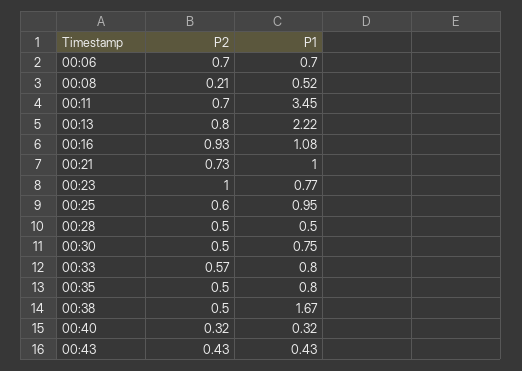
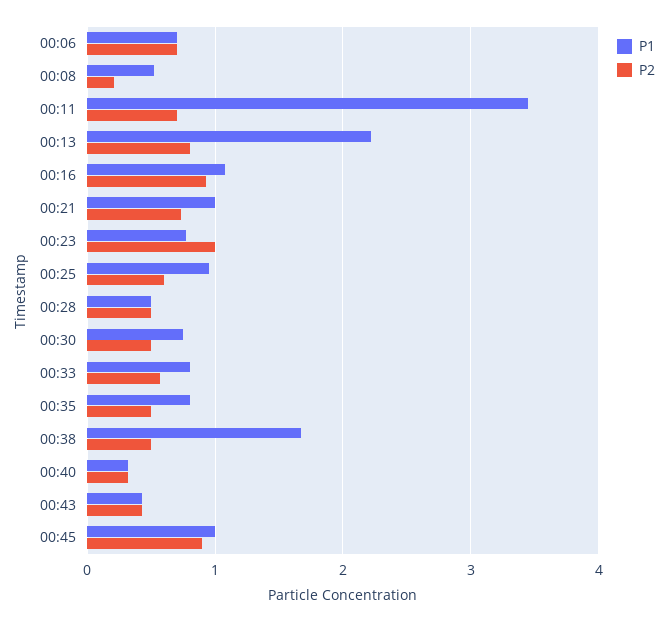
P1, 00:45: none -> 1
P2, 00:45: none -> 0.9

